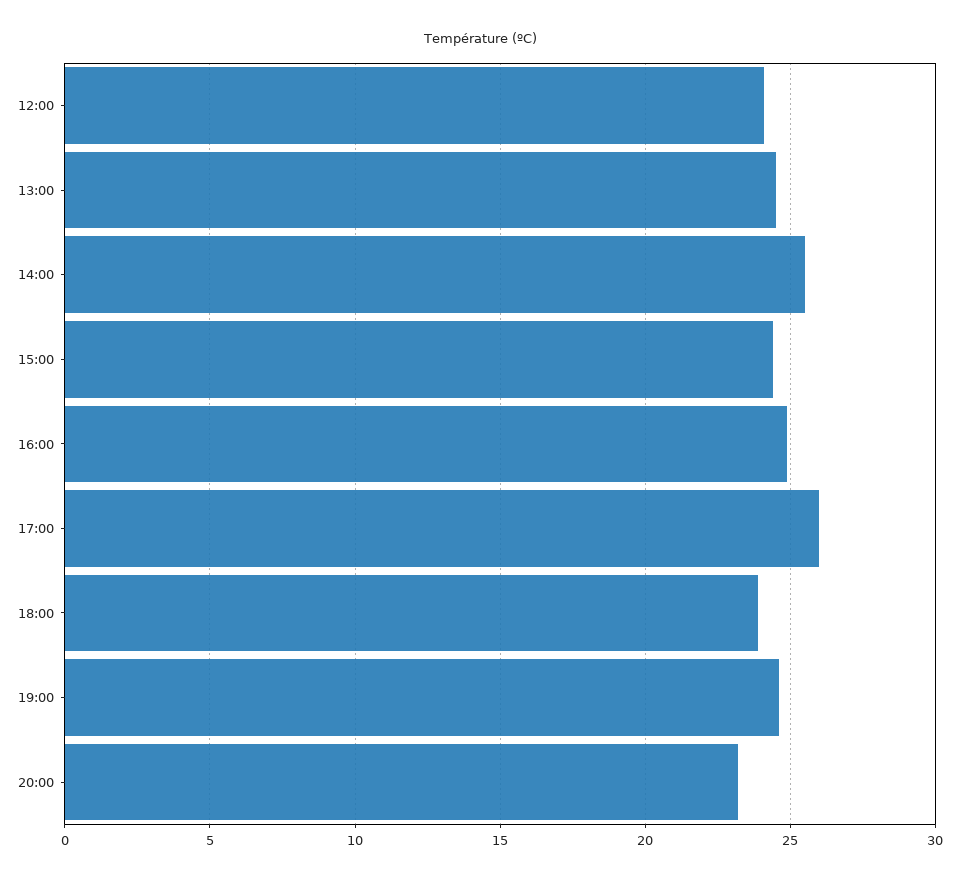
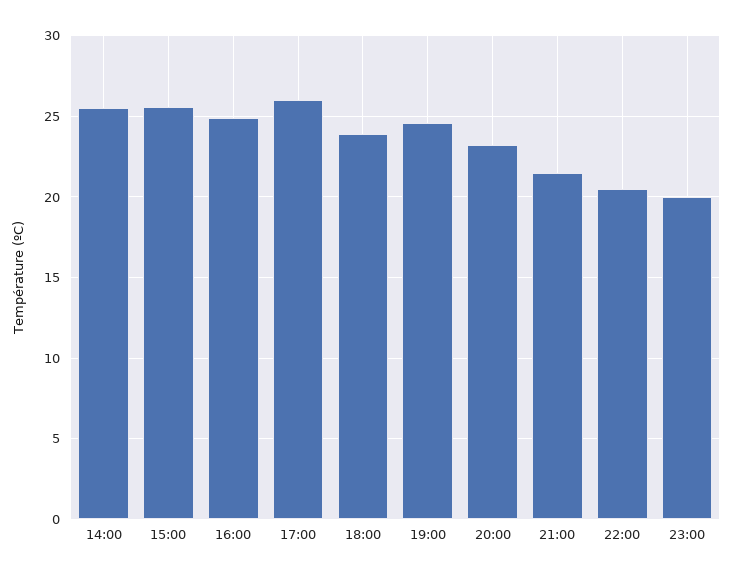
12:00: 24 -> none
13:00: 24.5 -> none
15:00: 24.5 -> 25.5
21:00: none -> 21.5
22:00: none -> 20.5
23:00: none -> 20

